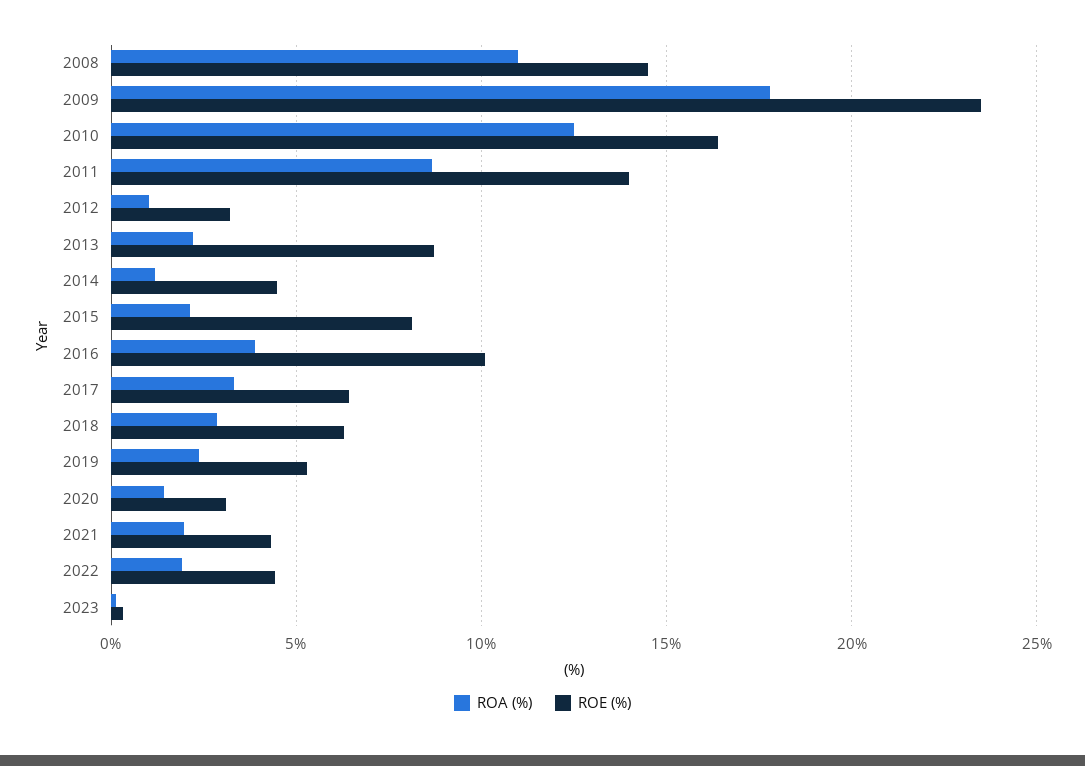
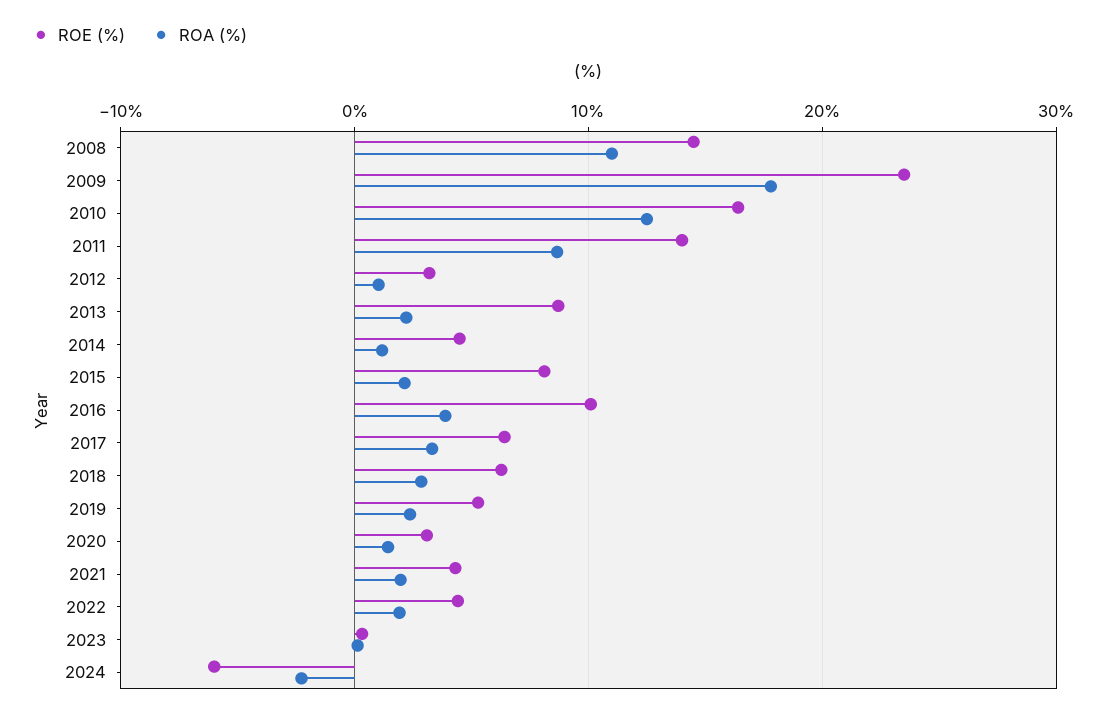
ROE (%), 2024: none -> -6
ROA (%), 2024: none -> -2

